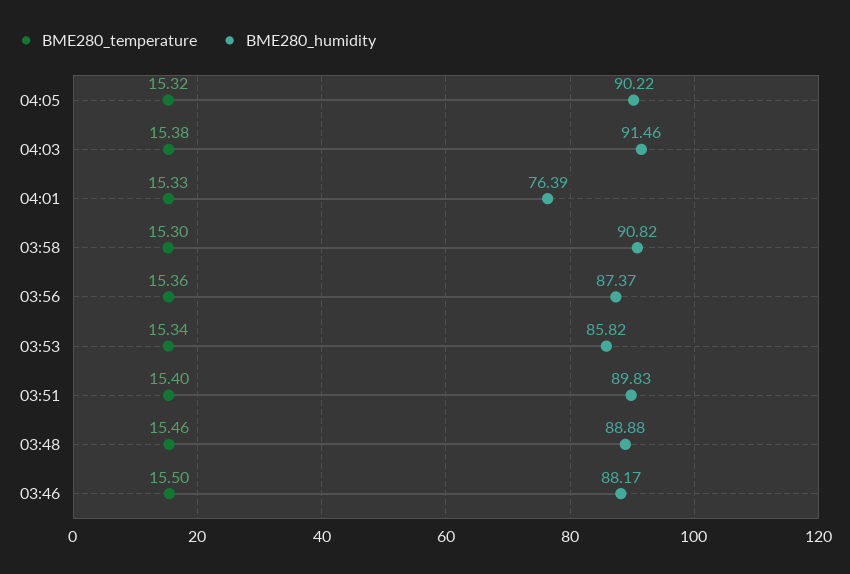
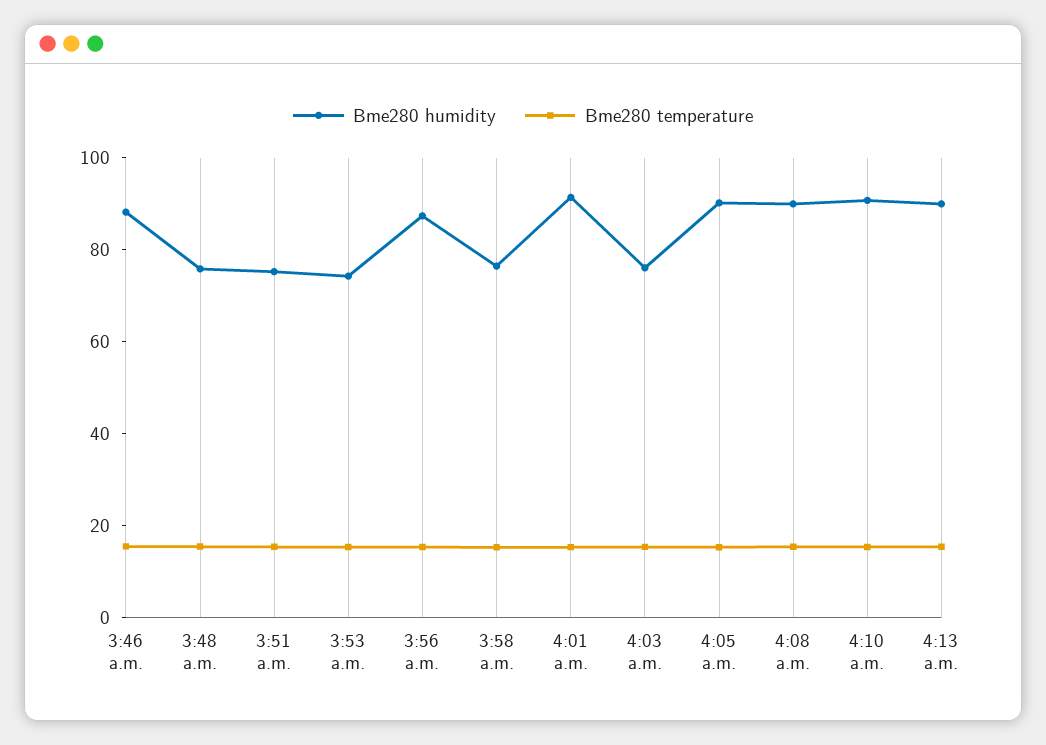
BME280_humidity, 04:03: 91.46 -> 75
BME280_humidity, 04:01: 76.39 -> 90
BME280_humidity, 03:58: 90.82 -> 75
BME280_humidity, 03:53: 85.82 -> 75
BME280_humidity, 03:51: 89.83 -> 75
BME280_humidity, 03:48: 88.88 -> 75
BME280_humidity, 4:08 a.m.: none -> 90
BME280_temperature, 4:08 a.m.: none -> 15
BME280_humidity, 4:10 a.m.: none -> 90
BME280_temperature, 4:10 a.m.: none -> 15
BME280_humidity, 4:13 a.m.: none -> 90
BME280_temperature, 4:13 a.m.: none -> 15

